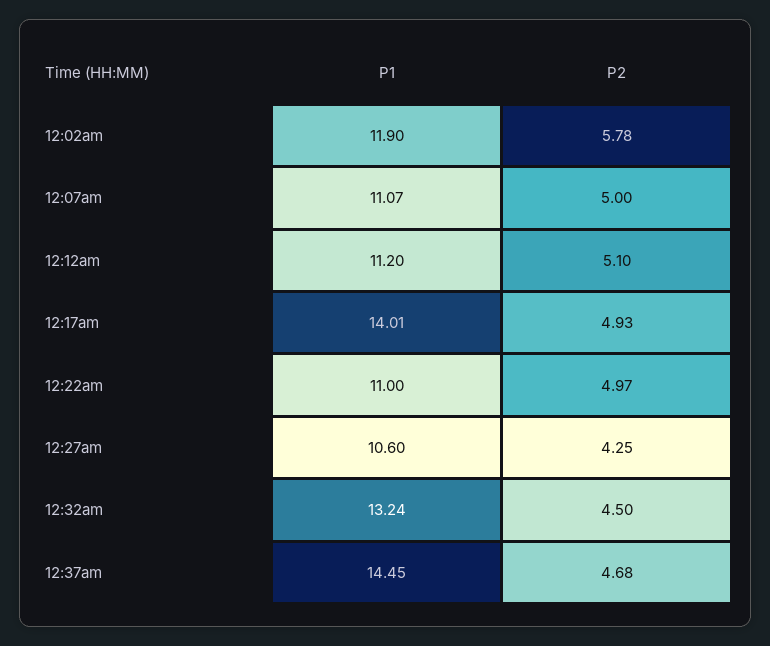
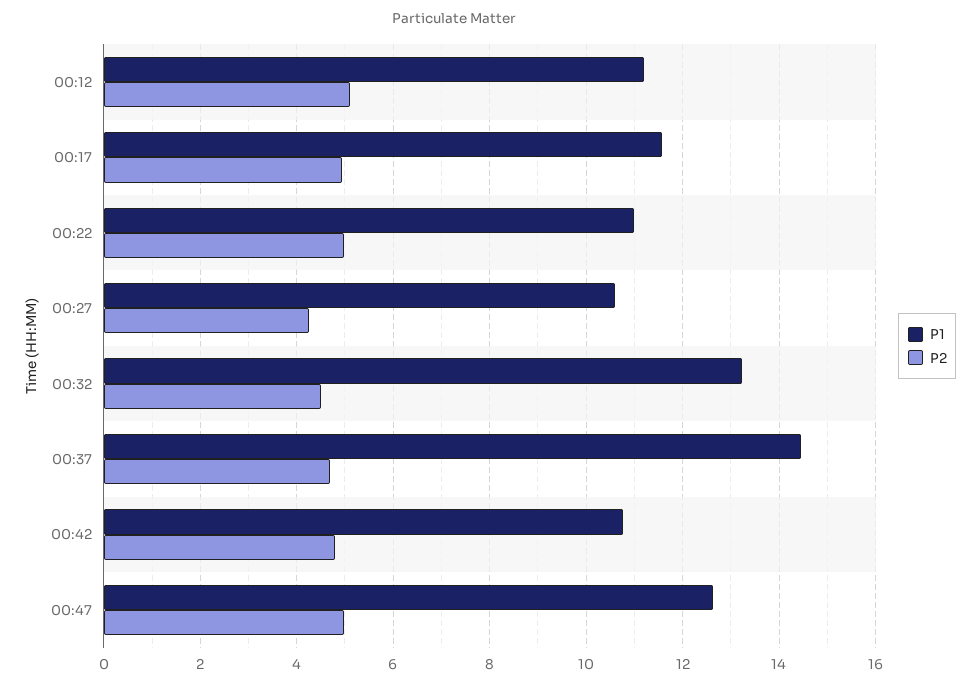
P1, 12:02am: 11.9 -> none
P2, 12:02am: 5.78 -> none
P1, 12:07am: 11.07 -> none
P2, 12:07am: 5 -> none
P1, 12:17am: 14.01 -> 11.6
P1, 00:42: none -> 10.8
P2, 00:42: none -> 4.8
P1, 00:47: none -> 12.6
P2, 00:47: none -> 5

